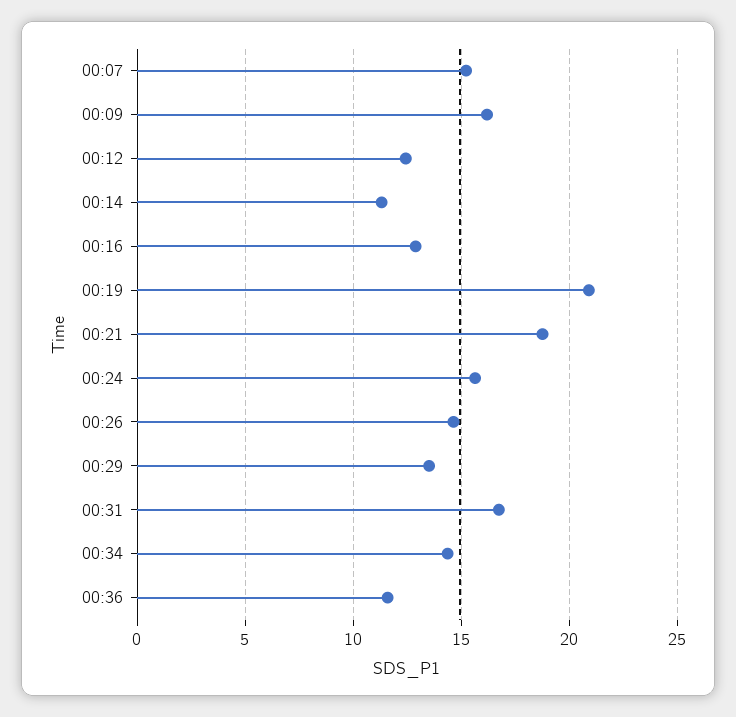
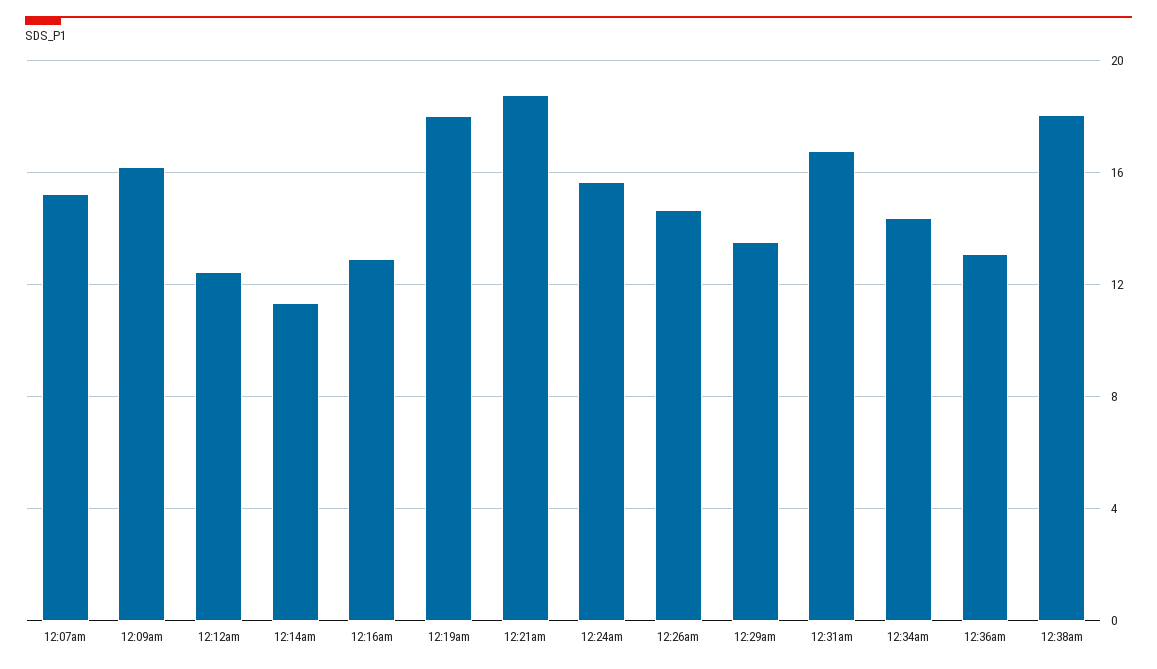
00:19: 21 -> 18
00:36: 11.5 -> 13
12:38am: none -> 18

